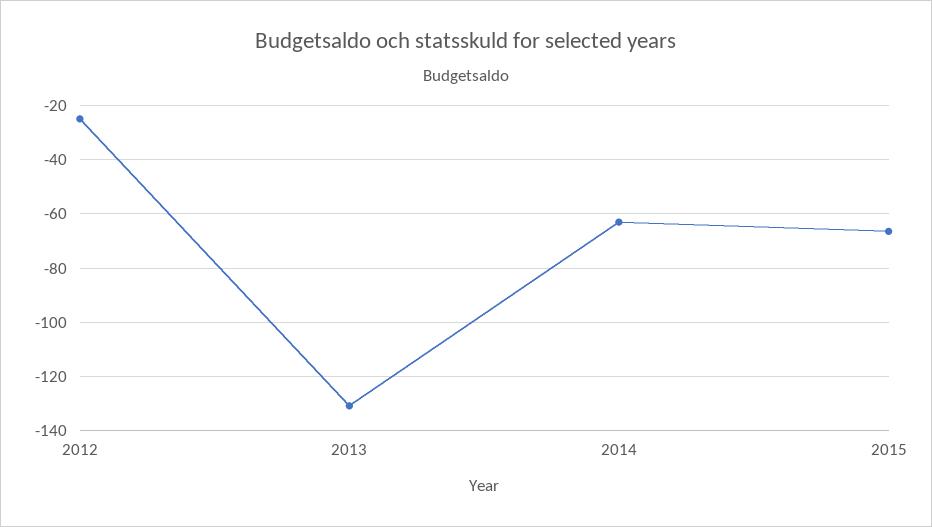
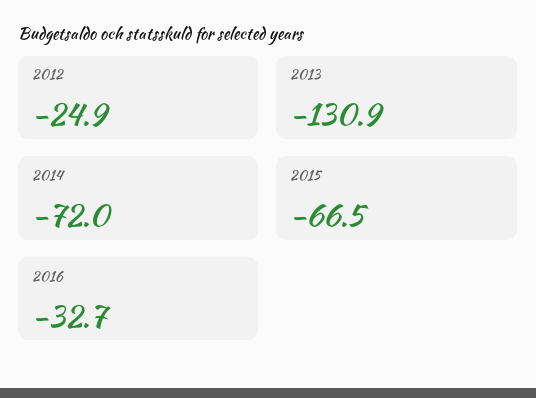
2014: -62.5 -> -72
2016: none -> -32.7

